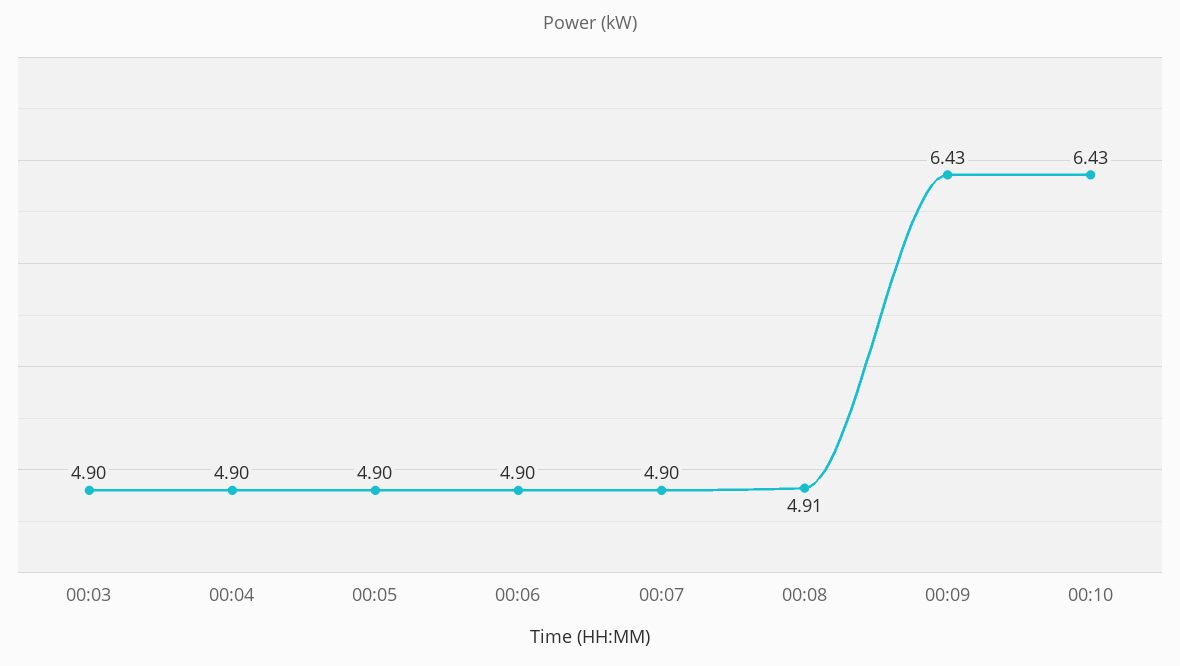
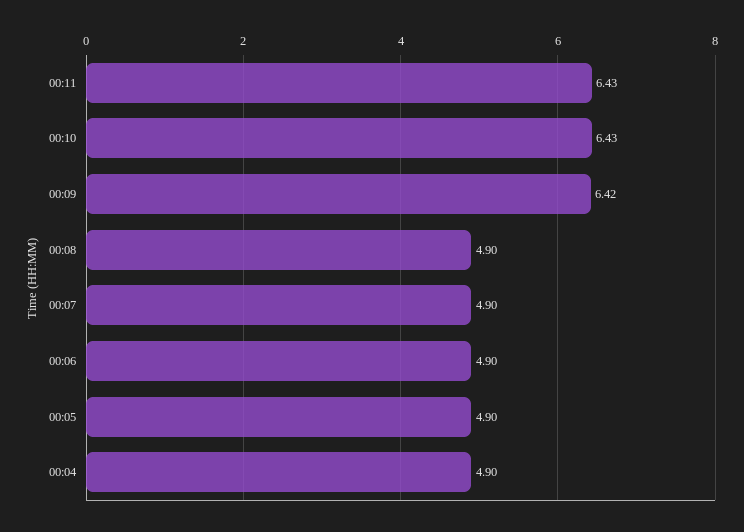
00:03: 4.9 -> none
00:08: 4.91 -> 4.9
00:09: 6.43 -> 6.42
00:11: none -> 6.43

